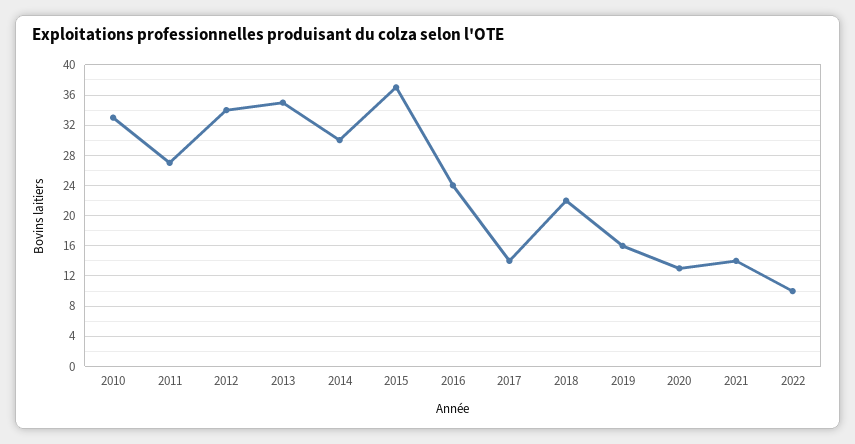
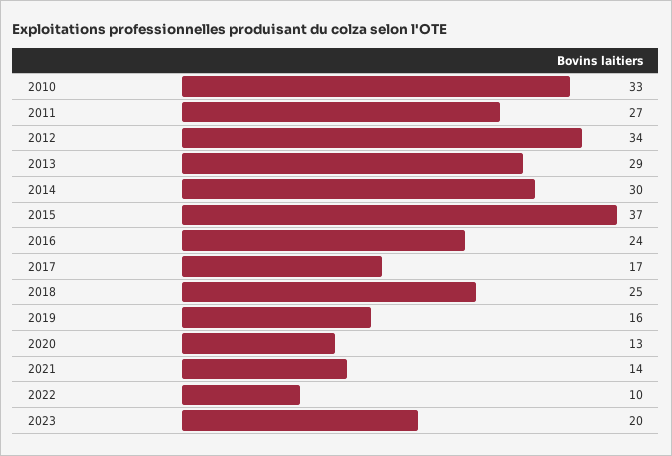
2013: 35 -> 29
2017: 14 -> 17
2018: 22 -> 25
2023: none -> 20

